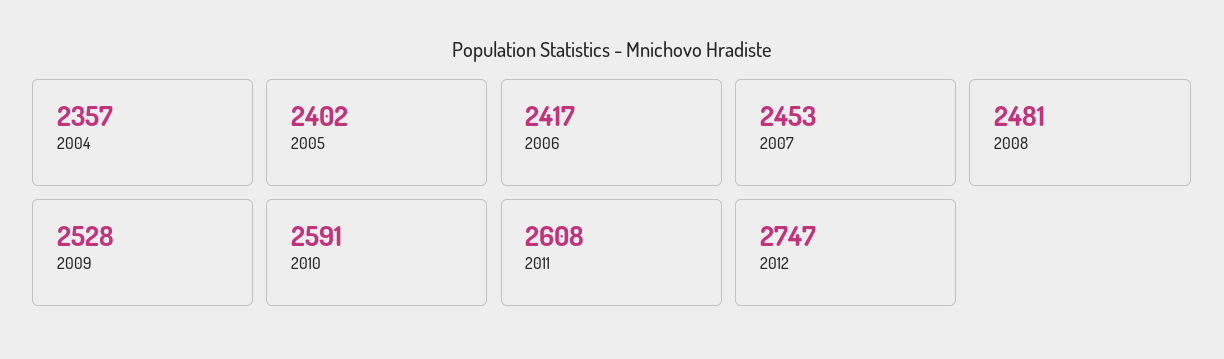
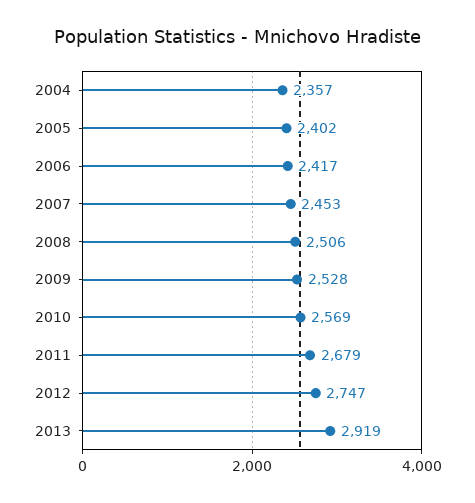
2008: 2481 -> 2506
2010: 2591 -> 2569
2011: 2608 -> 2679
2013: none -> 2919

